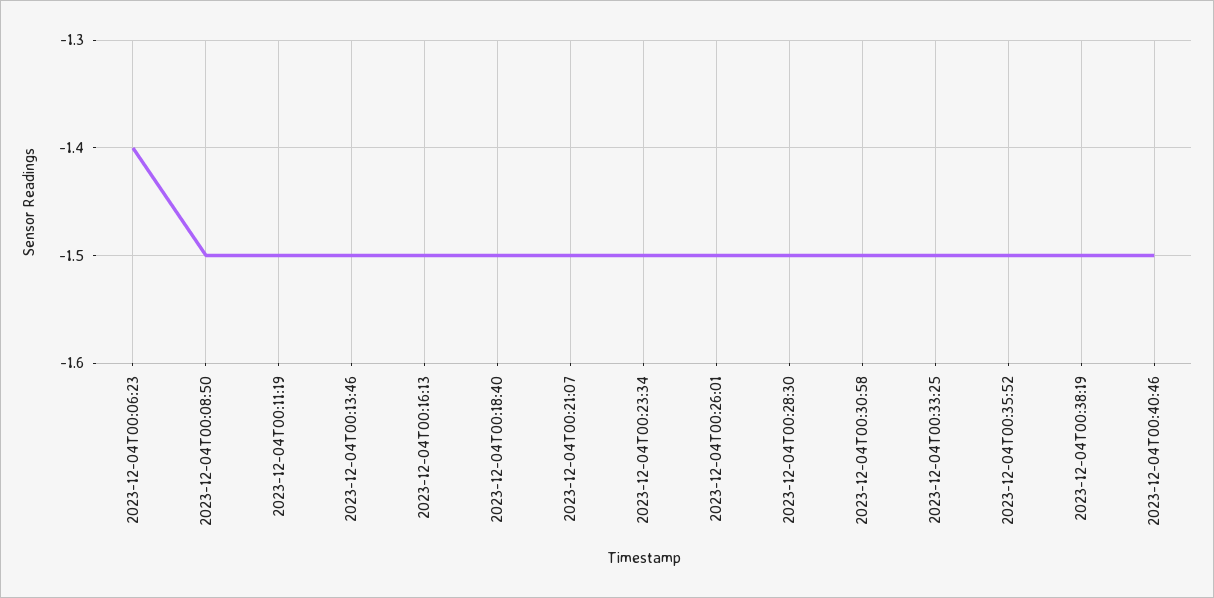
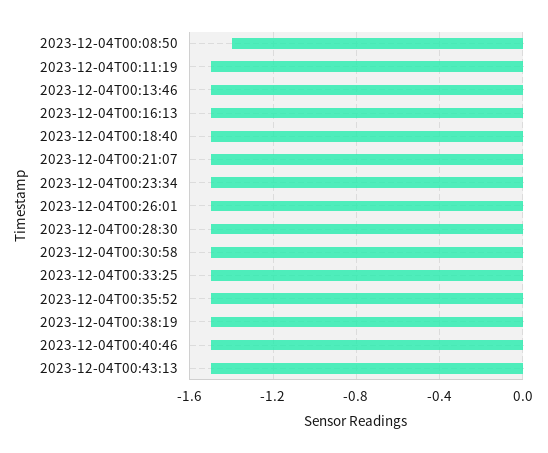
2023-12-04T00:06:23: -1.4 -> none
2023-12-04T00:08:50: -1.5 -> -1.4
2023-12-04T00:43:13: none -> -1.5

